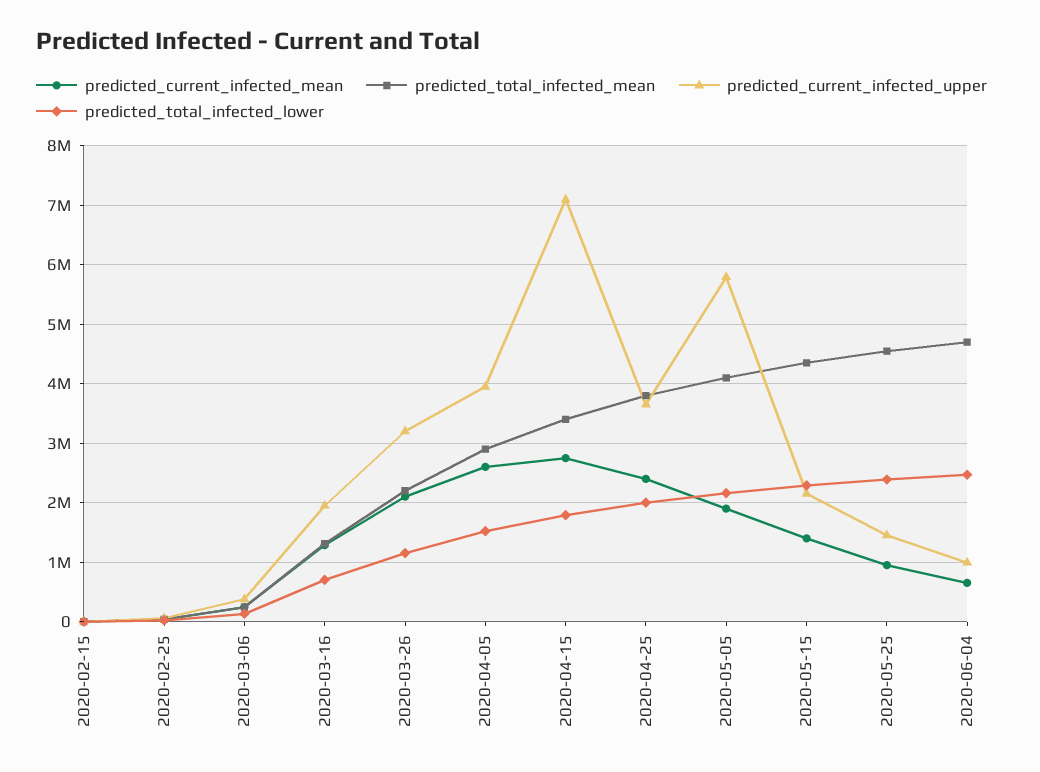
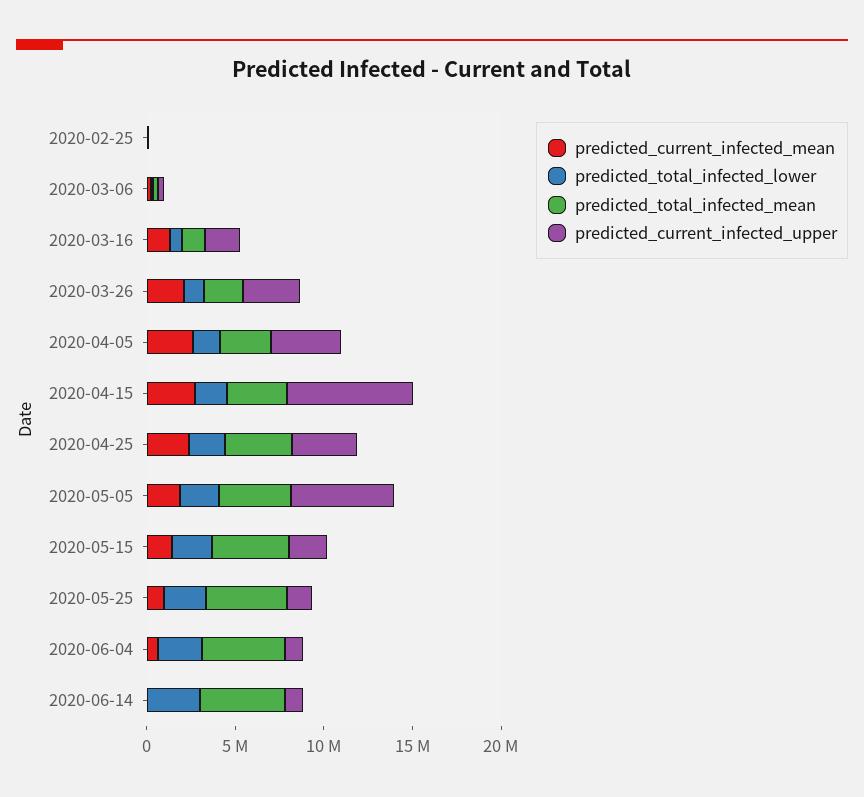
predicted_current_infected_mean, 2020-02-15: 0 -> none
predicted_total_infected_mean, 2020-02-15: 0 -> none
predicted_current_infected_upper, 2020-02-15: 0 -> none
predicted_total_infected_lower, 2020-02-15: 0 -> none
predicted_current_infected_mean, 2020-06-14: none -> 0
predicted_total_infected_lower, 2020-06-14: none -> 3000000
predicted_total_infected_mean, 2020-06-14: none -> 5000000
predicted_current_infected_upper, 2020-06-14: none -> 1000000

